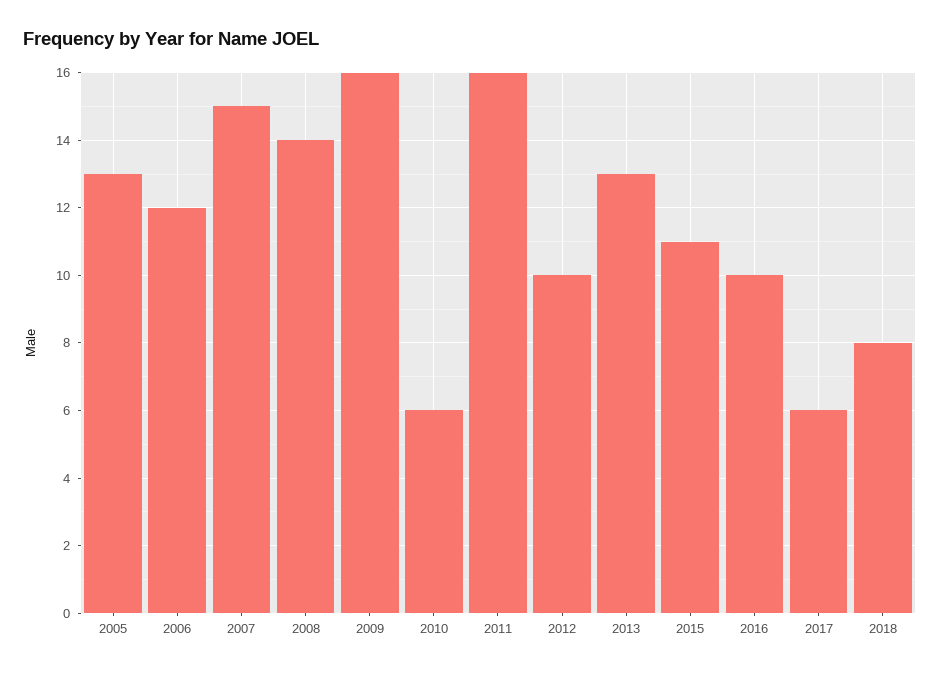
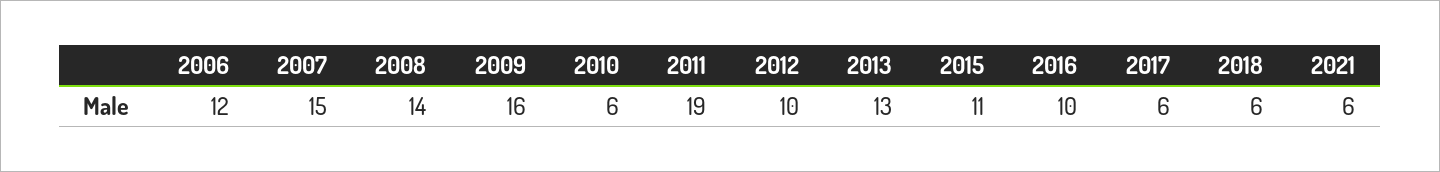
2005: 13 -> none
2011: 16 -> 19
2018: 8 -> 6
2021: none -> 6

